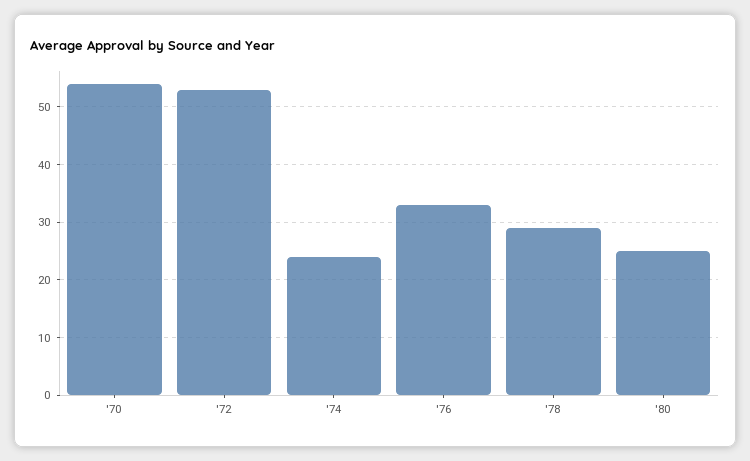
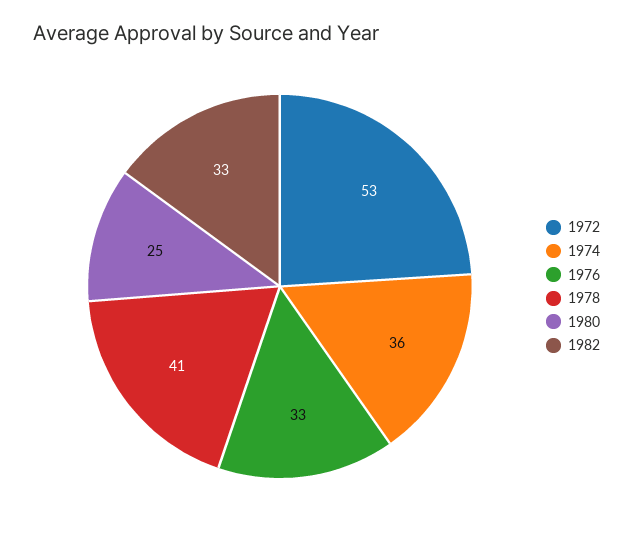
'70: 55 -> none
'74: 25 -> 36
'78: 30 -> 41
1982: none -> 33

